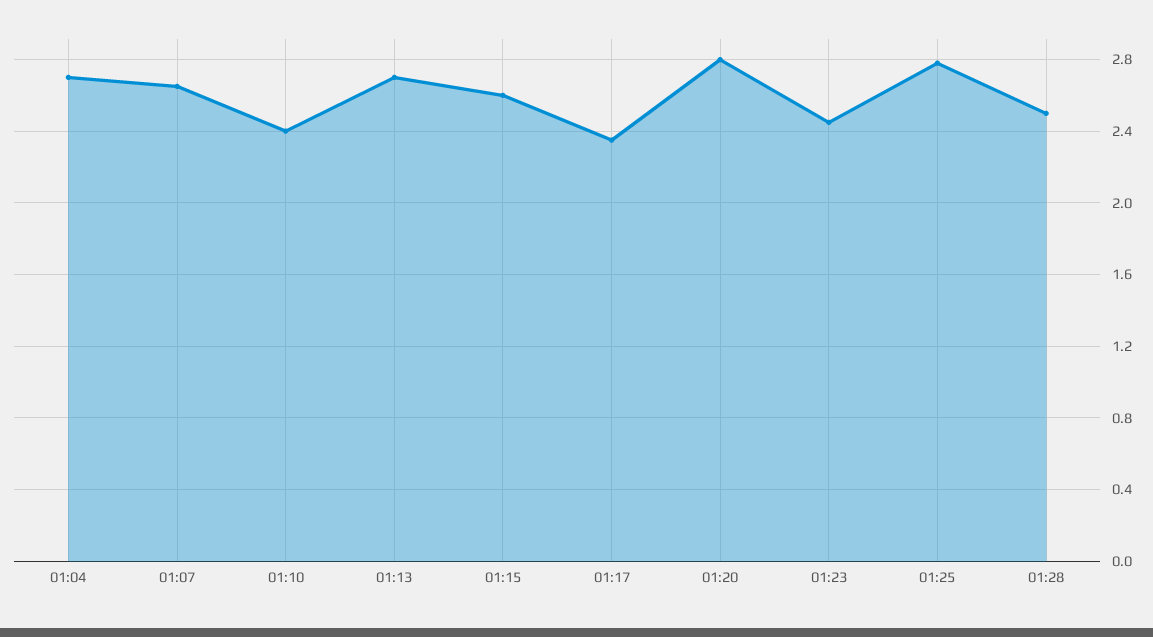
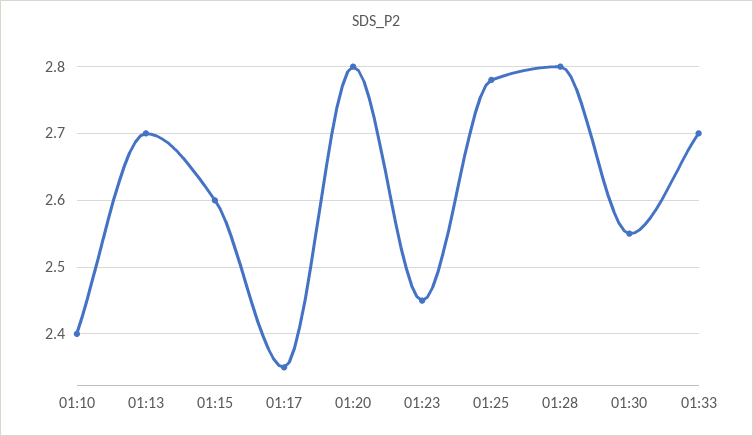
01:04: 2.7 -> none
01:07: 2.65 -> none
01:28: 2.5 -> 2.8
01:30: none -> 2.55
01:33: none -> 2.7

